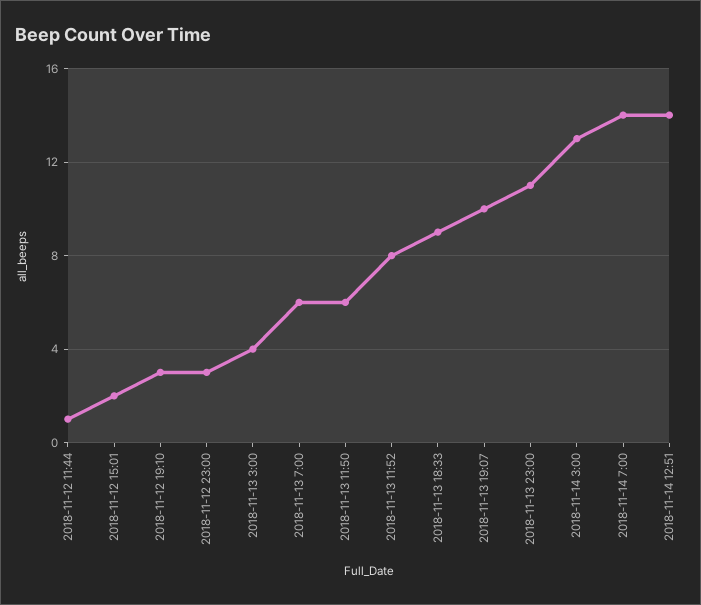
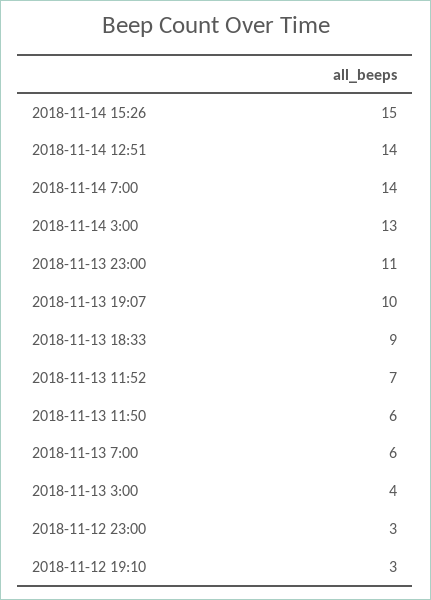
2018-11-12 11:44: 1 -> none
2018-11-12 15:01: 2 -> none
2018-11-13 11:52: 8 -> 7
2018-11-14 15:26: none -> 15

